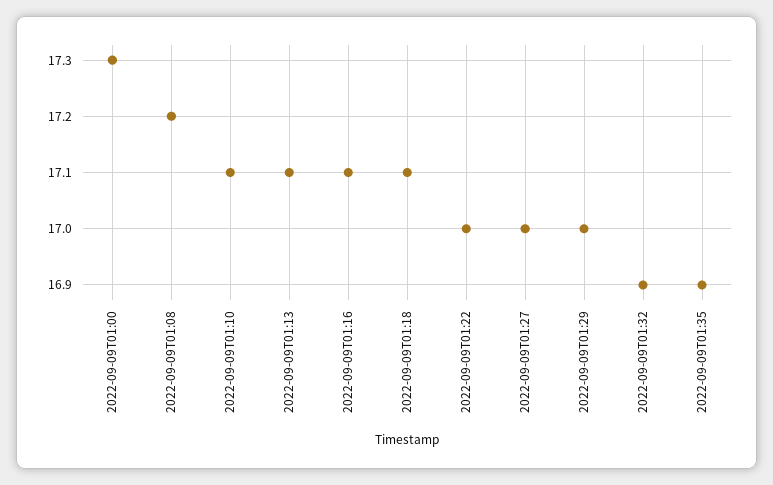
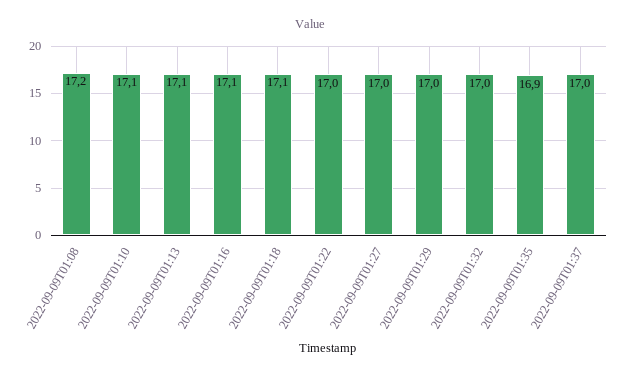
2022-09-09T01:00: 17.3 -> none
2022-09-09T01:32: 16.9 -> 17
2022-09-09T01:37: none -> 17

